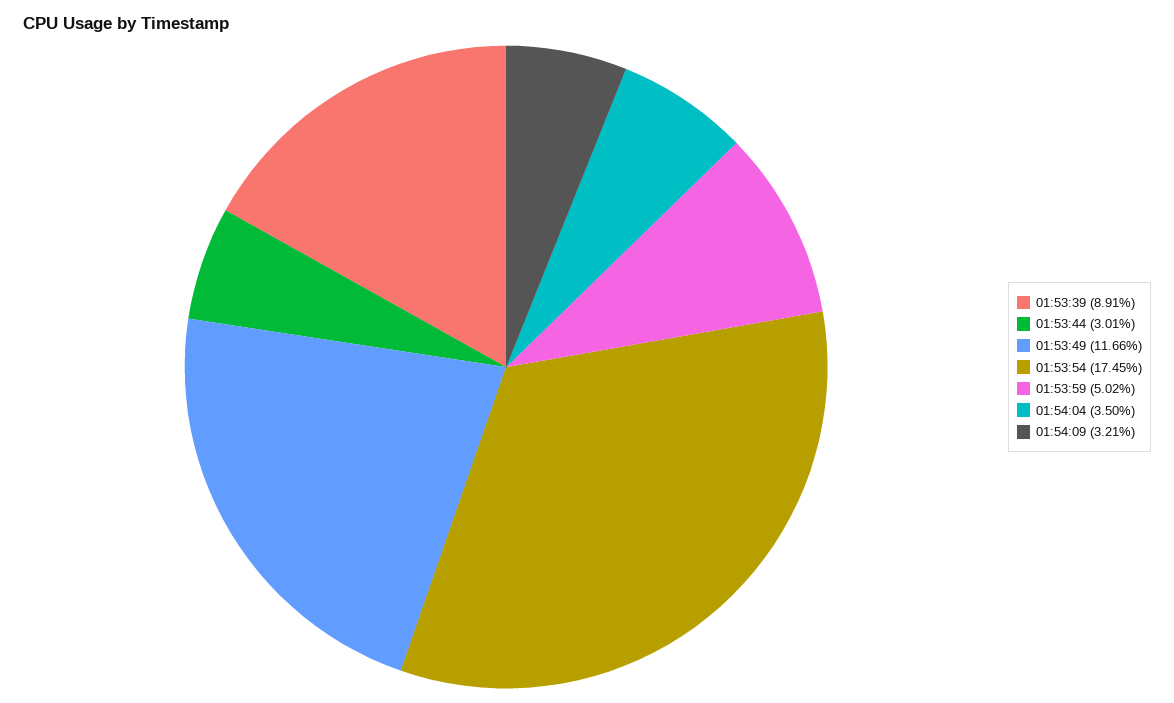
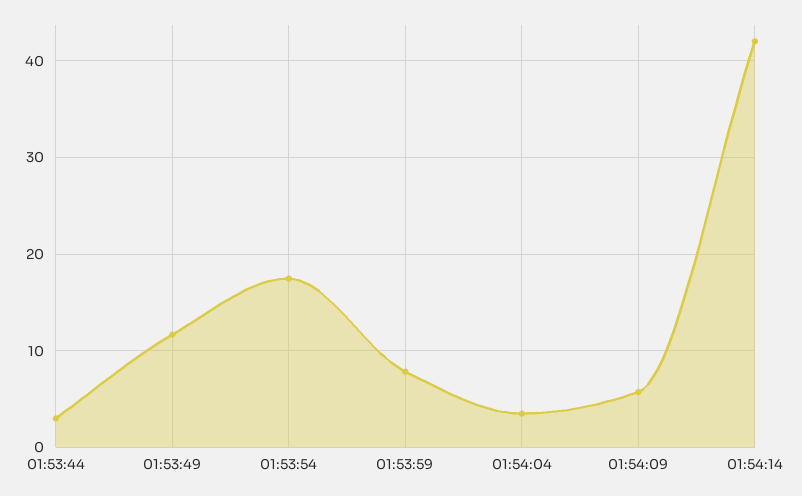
01:53:39: 8.91 -> none
01:53:59: 5.02 -> 8
01:54:09: 3.21 -> 6
01:54:14: none -> 42

